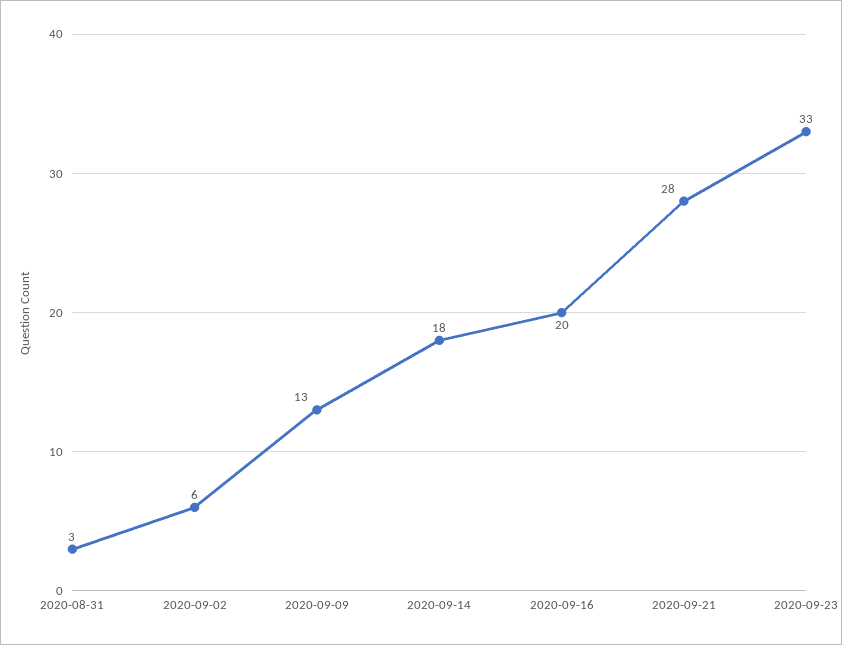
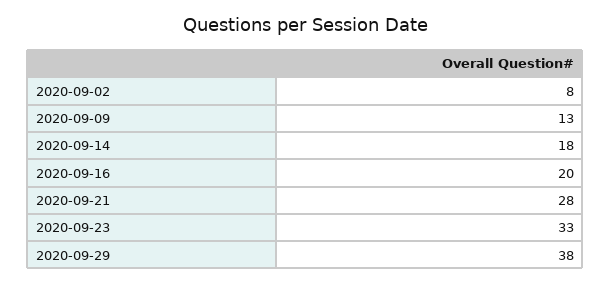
2020-08-31: 3 -> none
2020-09-02: 6 -> 8
2020-09-29: none -> 38

